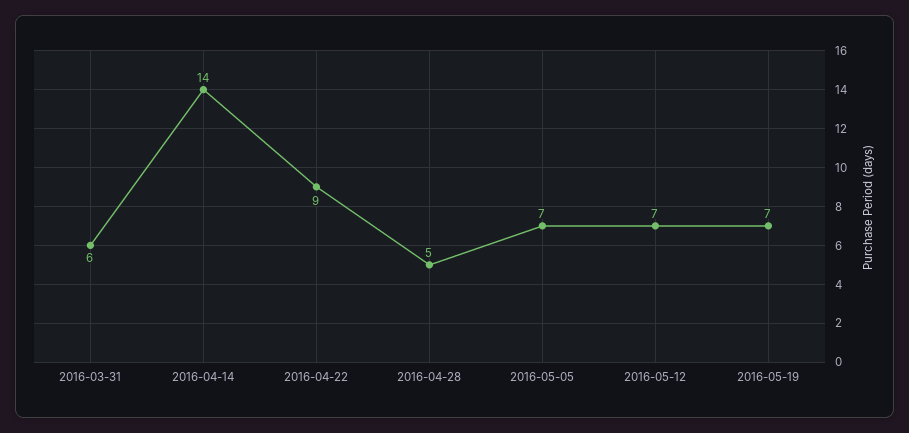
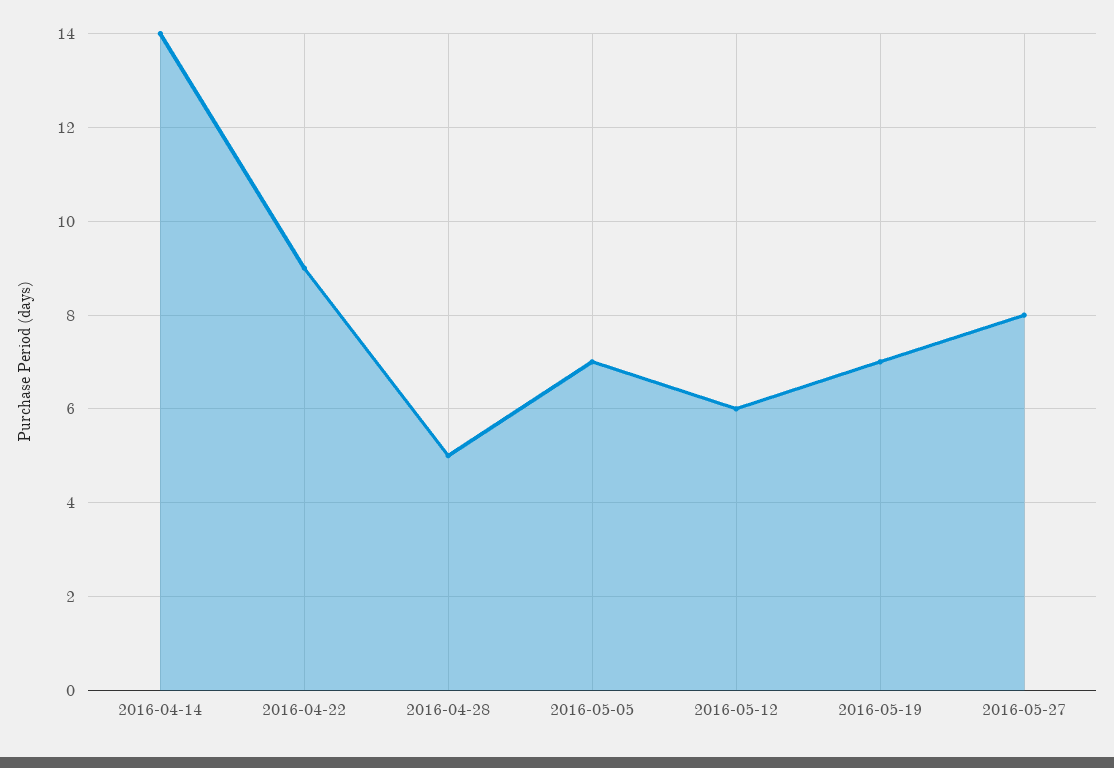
2016-03-31: 6 -> none
2016-05-12: 7 -> 6
2016-05-27: none -> 8

